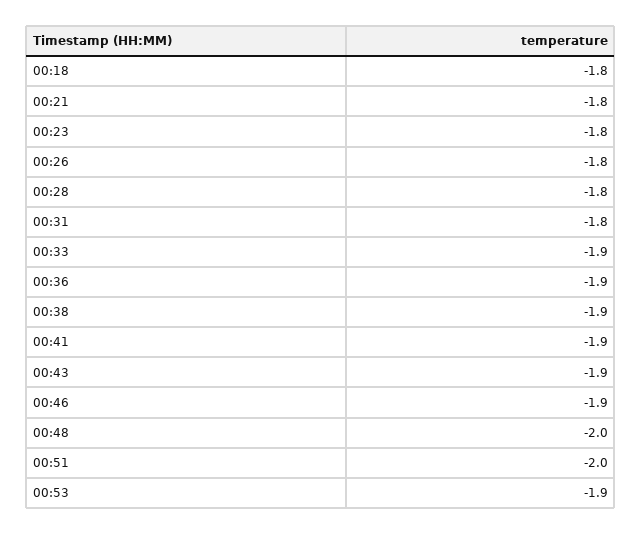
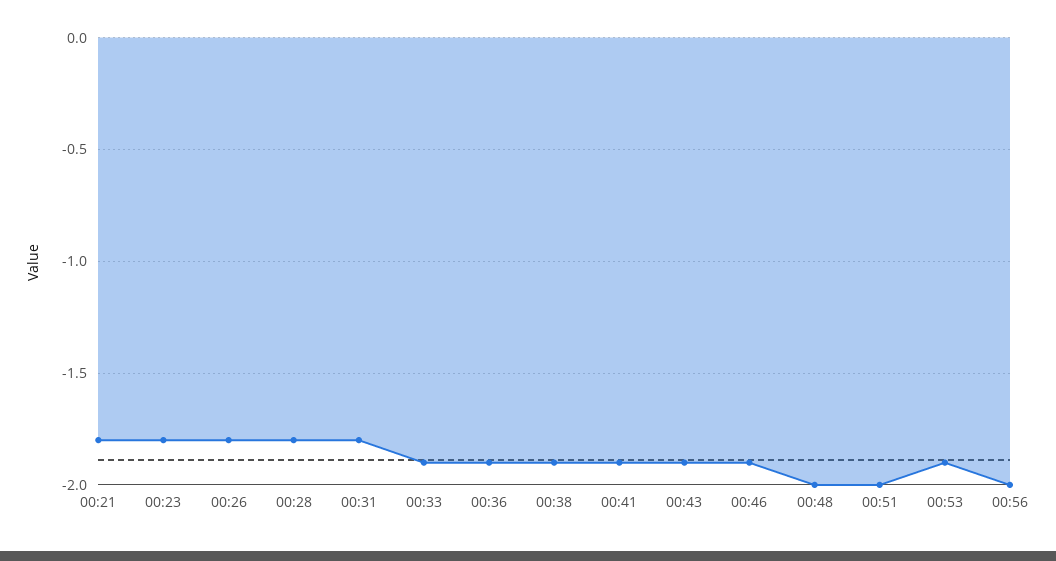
00:18: -1.8 -> none
00:56: none -> -2

